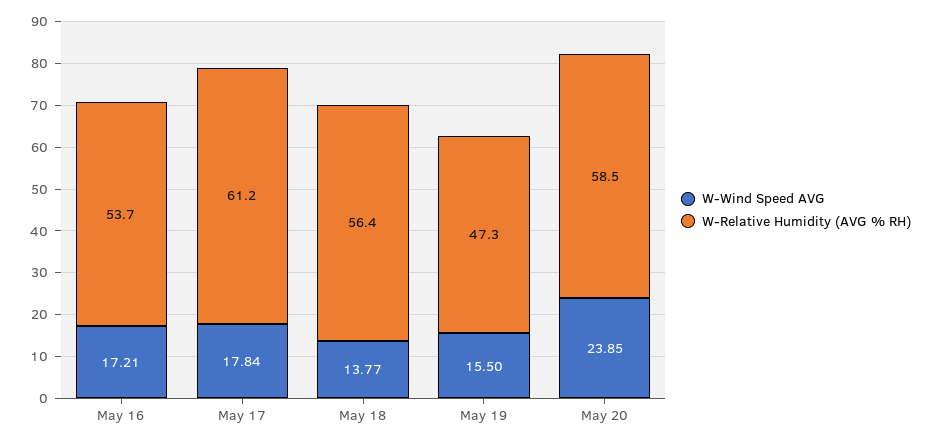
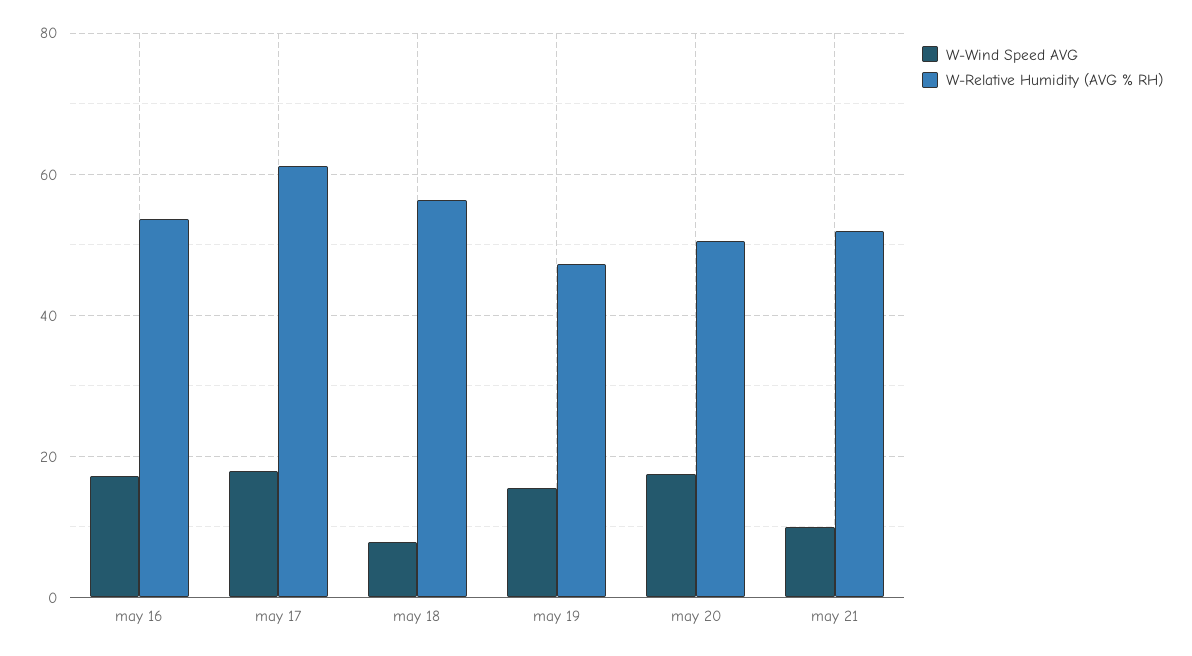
W-Wind Speed AVG, May 18: 13.77 -> 8
W-Wind Speed AVG, May 20: 23.85 -> 18
W-Relative Humidity (AVG % RH), May 20: 58.5 -> 50
W-Wind Speed AVG, may 21: none -> 10
W-Relative Humidity (AVG % RH), may 21: none -> 52

